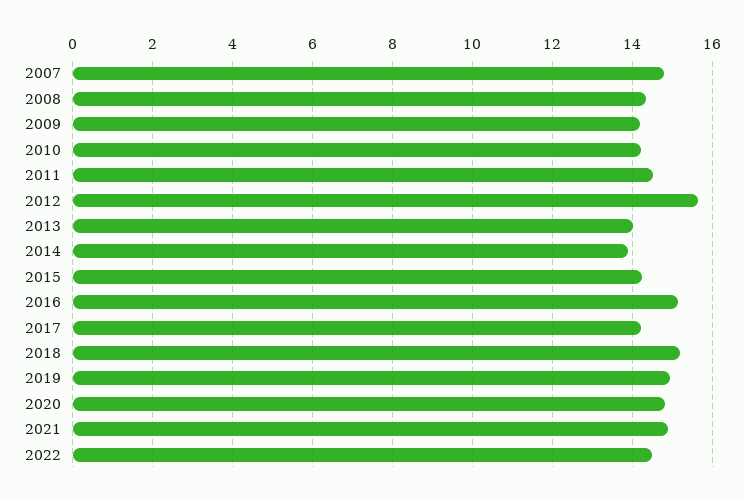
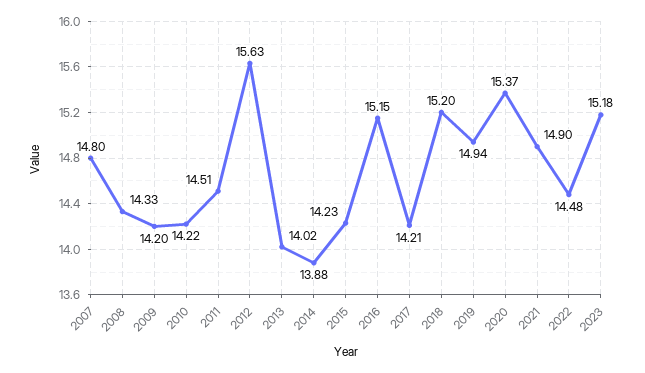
2020: 14.8 -> 15.37
2023: none -> 15.18

